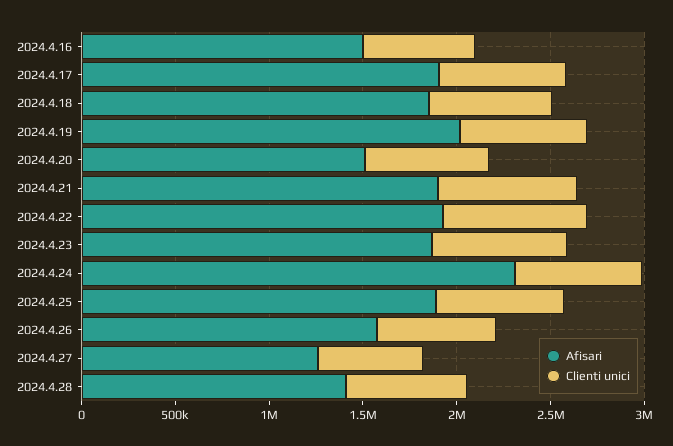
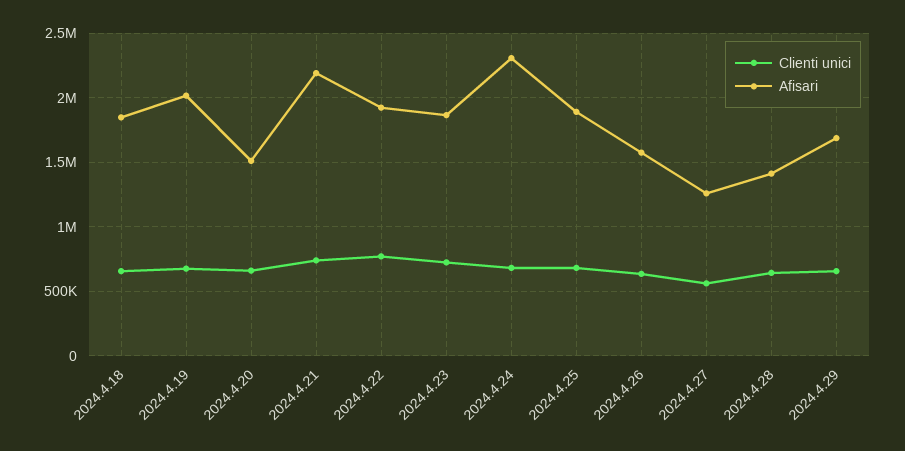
Afisari, 2024.4.16: 1500000 -> none
Clienti unici, 2024.4.16: 600000 -> none
Afisari, 2024.4.17: 1900000 -> none
Clienti unici, 2024.4.17: 700000 -> none
Afisari, 2024.4.21: 1900000 -> 2200000
Clienti unici, 2024.4.29: none -> 650000
Afisari, 2024.4.29: none -> 1700000

